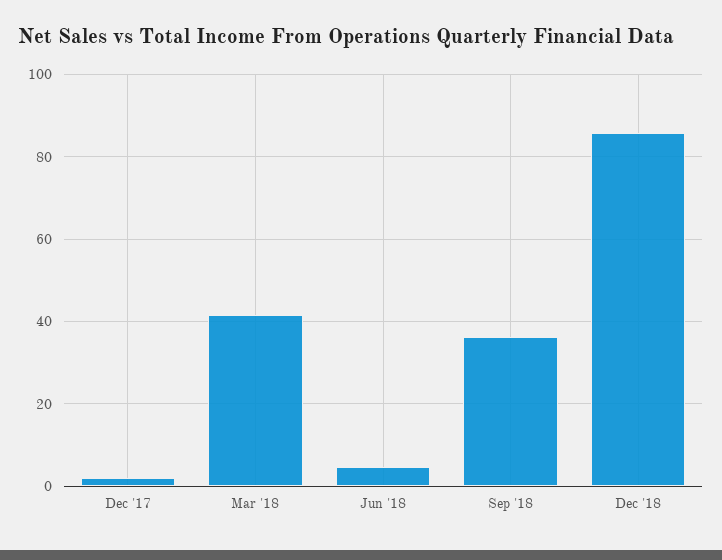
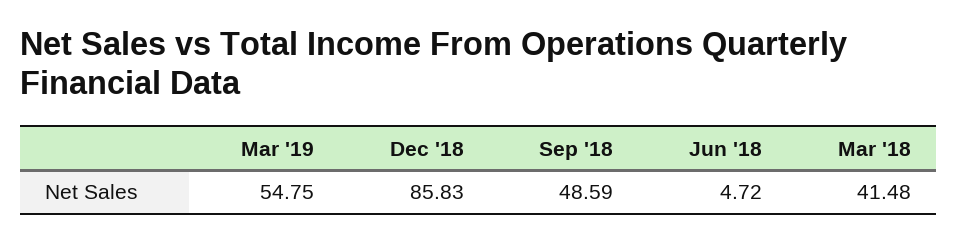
Dec '17: 2 -> none
Sep '18: 36 -> 48.59
Mar '19: none -> 54.75

